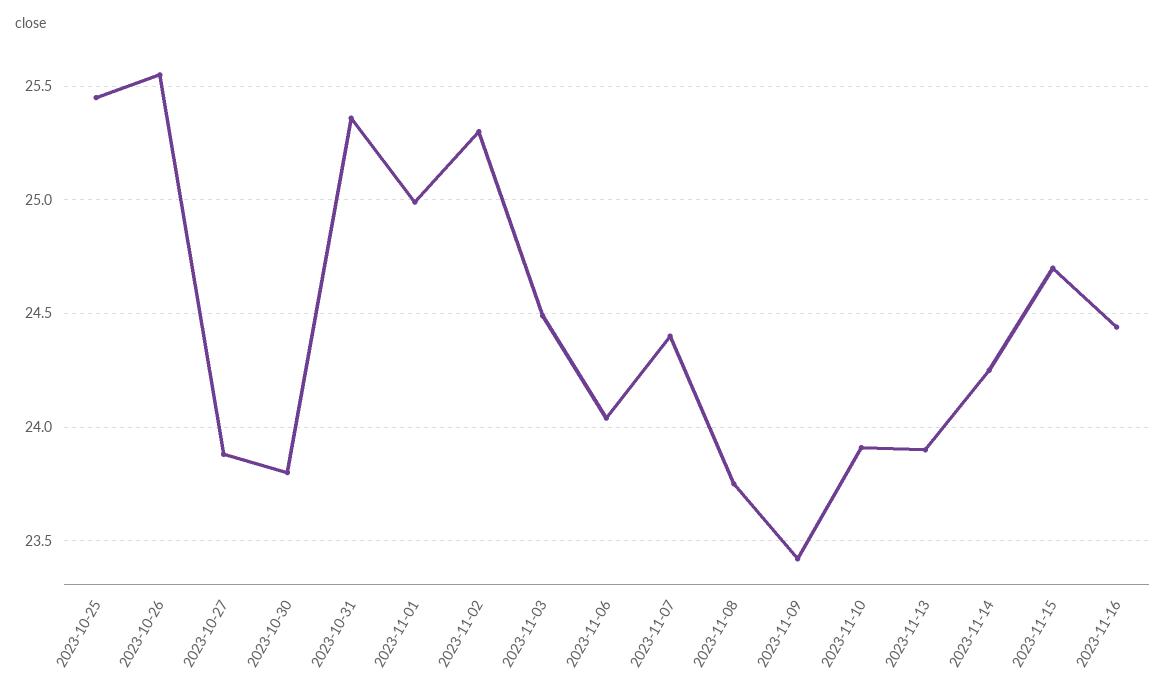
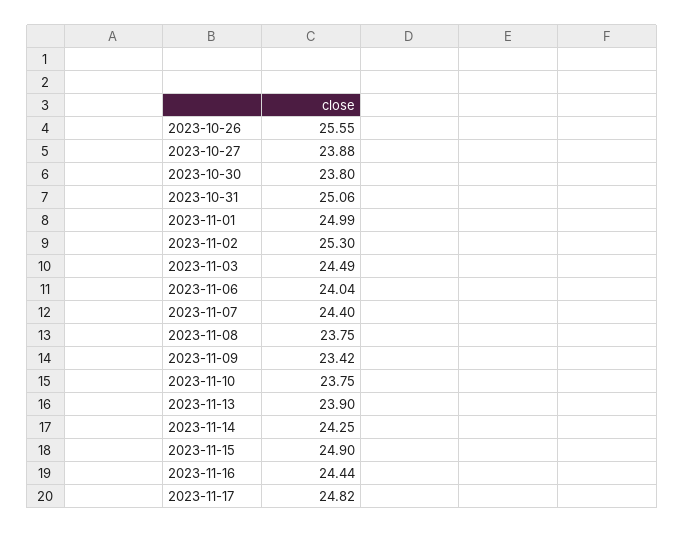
2023-10-25: 25.45 -> none
2023-10-31: 25.35 -> 25.06
2023-11-10: 23.9 -> 23.75
2023-11-15: 24.7 -> 24.9
2023-11-17: none -> 24.82

